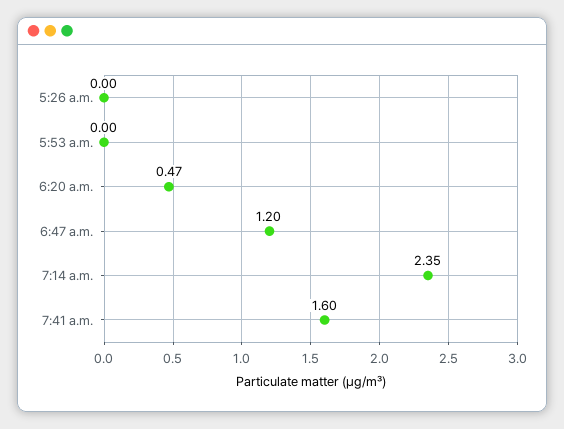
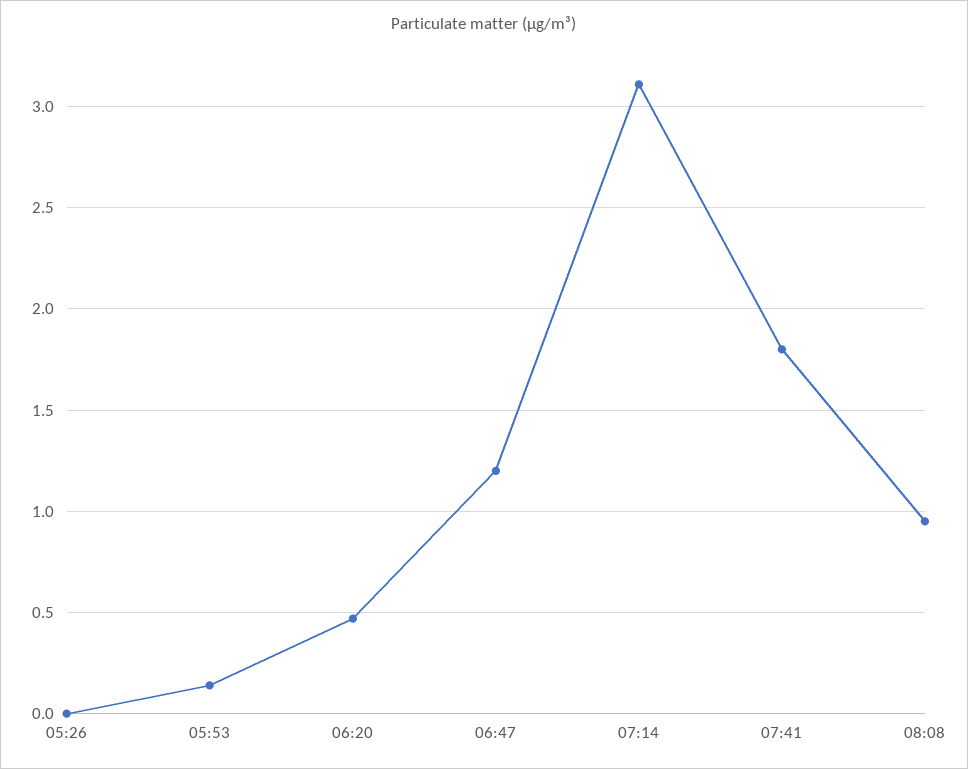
5:53 a.m.: 0 -> 0.15
7:14 a.m.: 2.35 -> 3.1
7:41 a.m.: 1.6 -> 1.8
08:08: none -> 0.95

